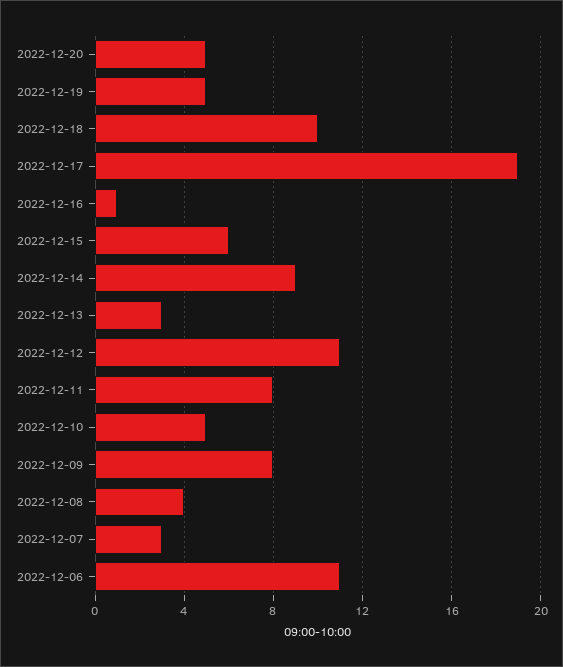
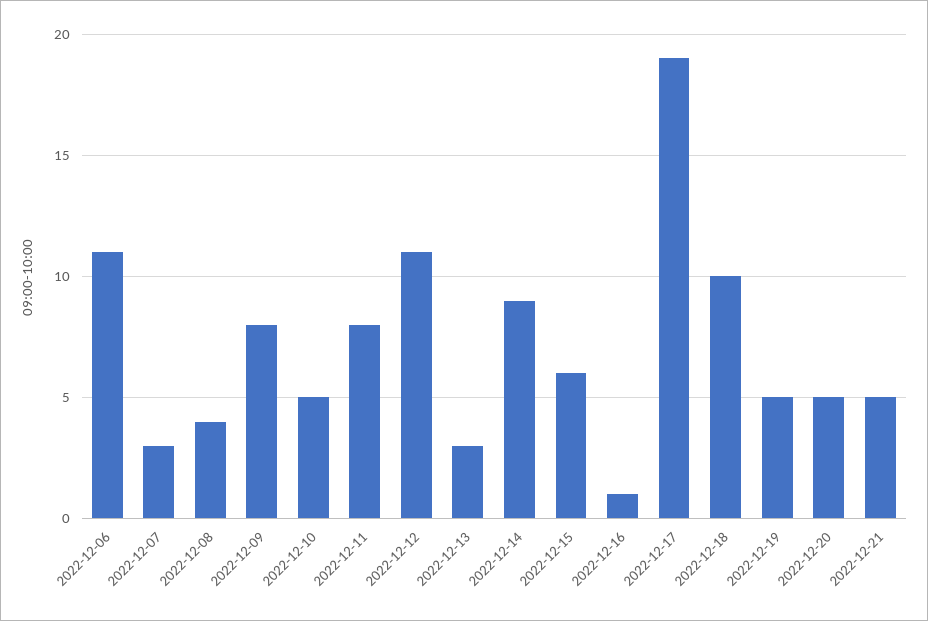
2022-12-21: none -> 5

